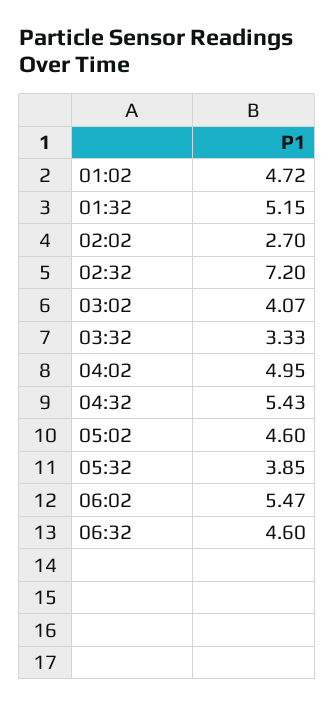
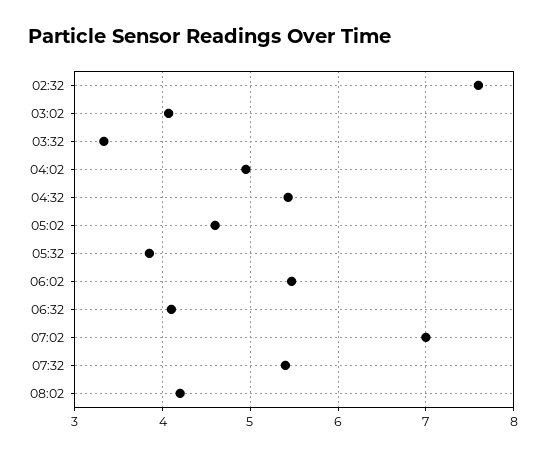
01:02: 4.72 -> none
01:32: 5.15 -> none
02:02: 2.7 -> none
02:32: 7.2 -> 7.6
06:32: 4.6 -> 4.1
07:02: none -> 7
07:32: none -> 5.4
08:02: none -> 4.2

